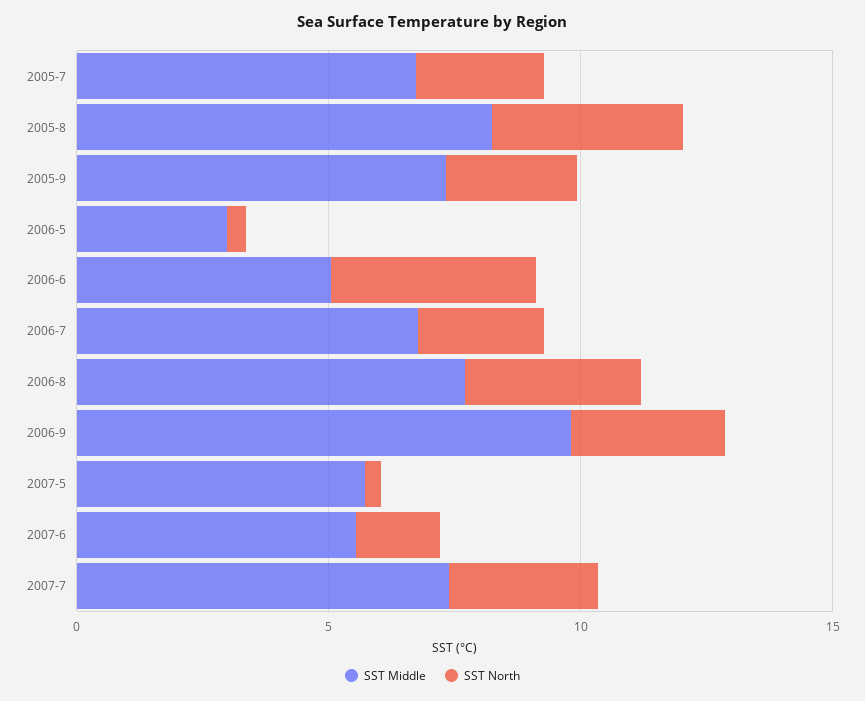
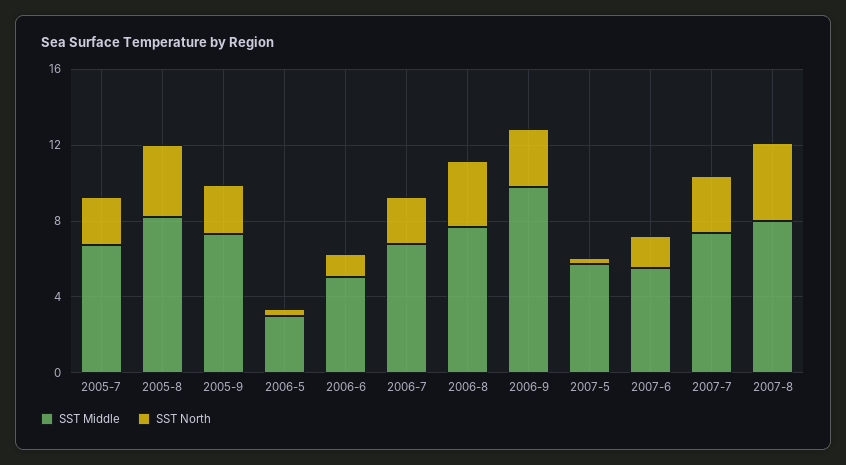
SST North, 2006-6: 4 -> 1
SST Middle, 2007-8: none -> 8
SST North, 2007-8: none -> 4

